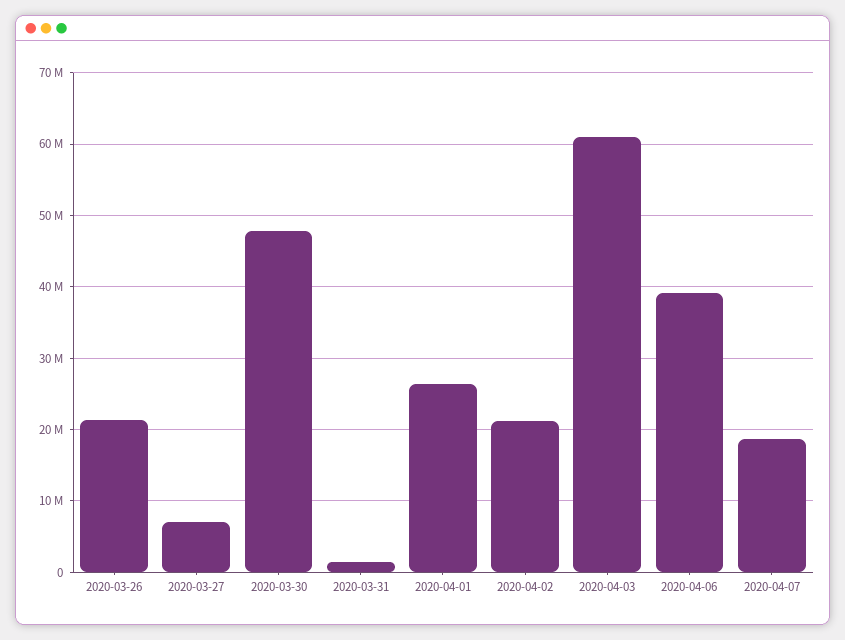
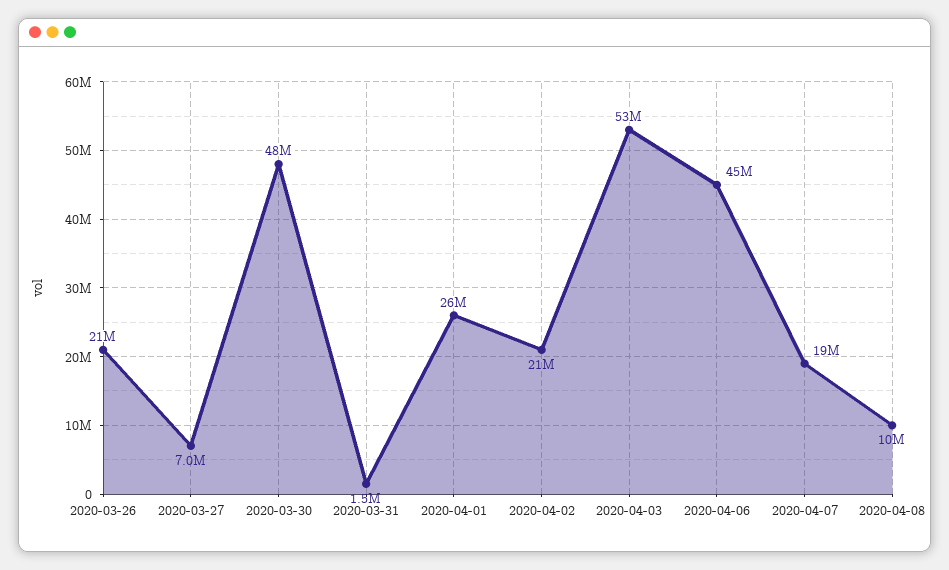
2020-04-03: 61000000 -> 53000000
2020-04-06: 39000000 -> 45000000
2020-04-08: none -> 10000000

